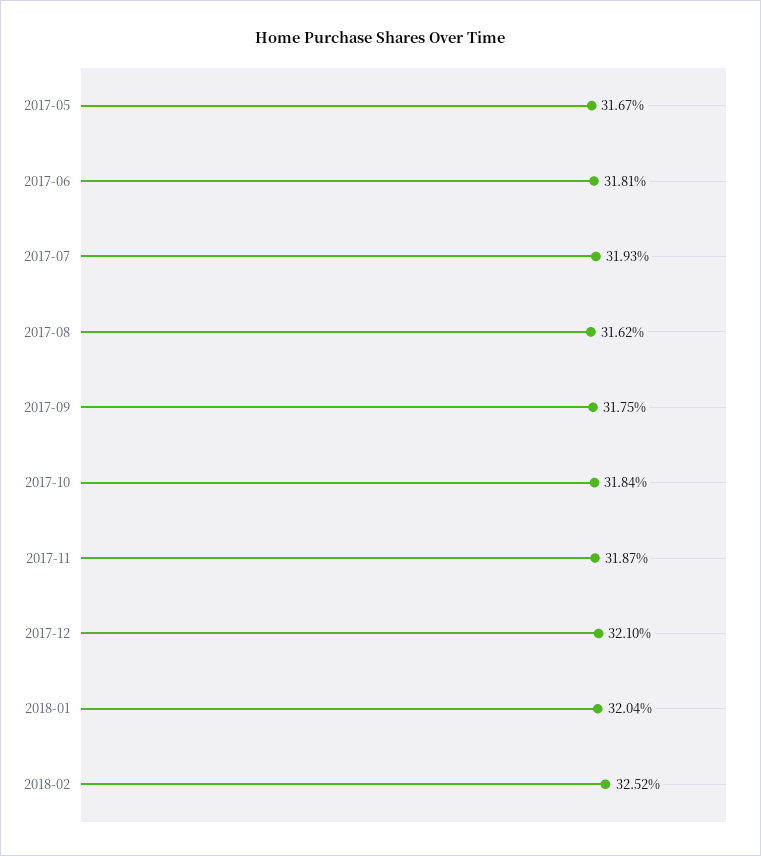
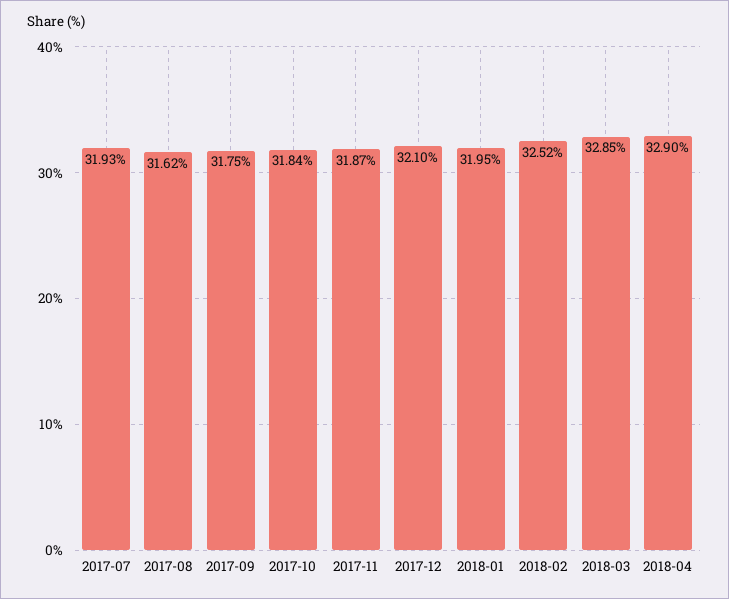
2017-05: 31.67 -> none
2017-06: 31.81 -> none
2018-01: 32.04 -> 31.95
2018-03: none -> 32.85
2018-04: none -> 32.9

